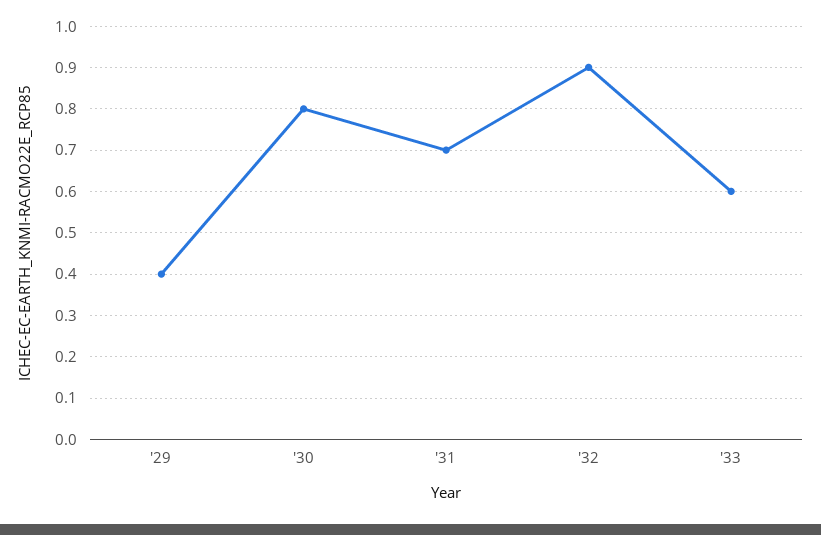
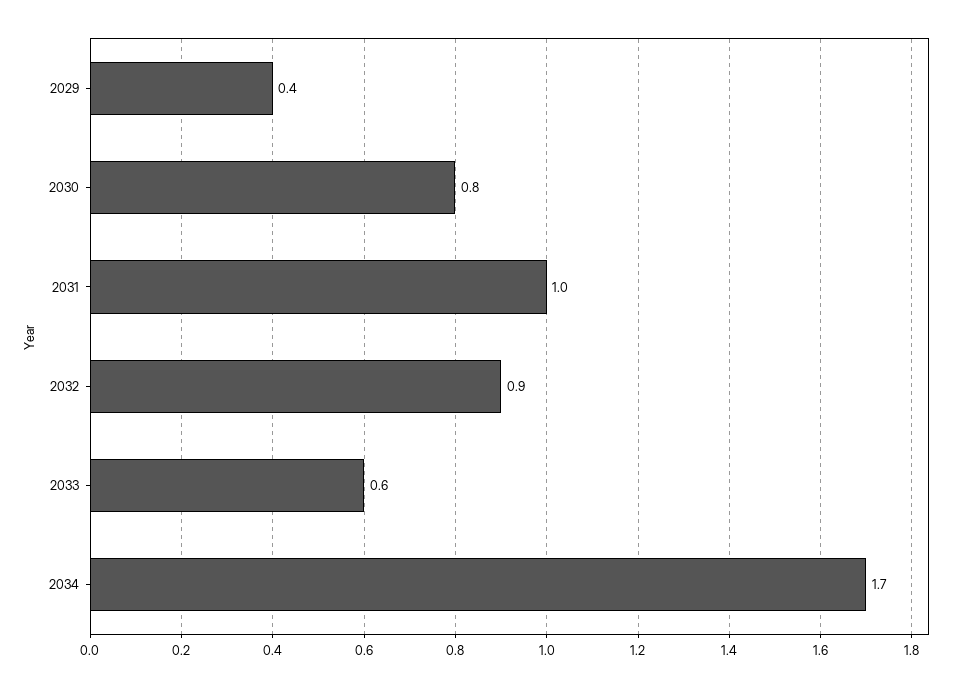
'31: 0.7 -> 1
2034: none -> 1.7

